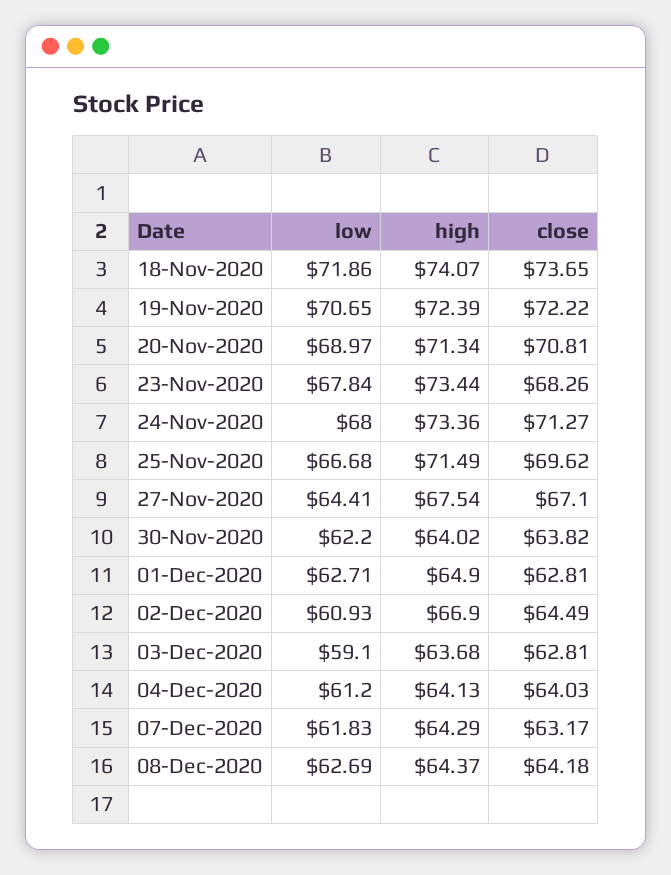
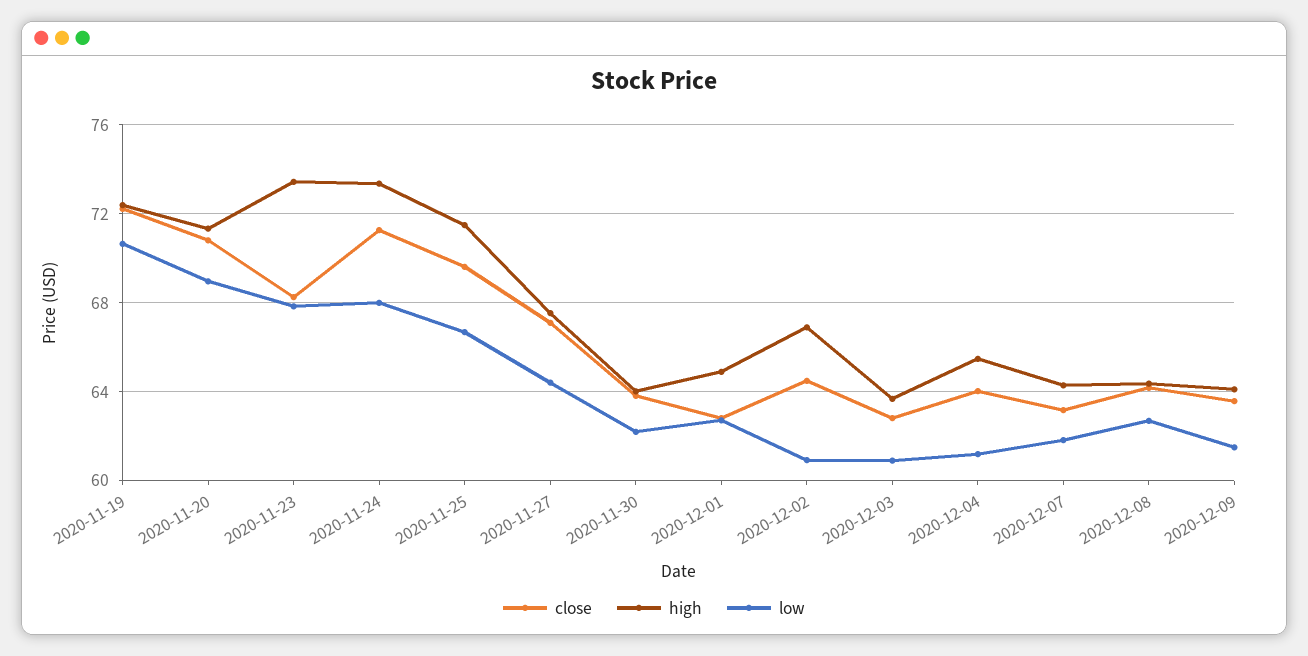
low, 18-Nov-2020: 71.86 -> none
high, 18-Nov-2020: 74.07 -> none
close, 18-Nov-2020: 73.65 -> none
low, 03-Dec-2020: 59.1 -> 61
high, 04-Dec-2020: 64.13 -> 65.5
close, 2020-12-09: none -> 63.5
high, 2020-12-09: none -> 64
low, 2020-12-09: none -> 61.5

